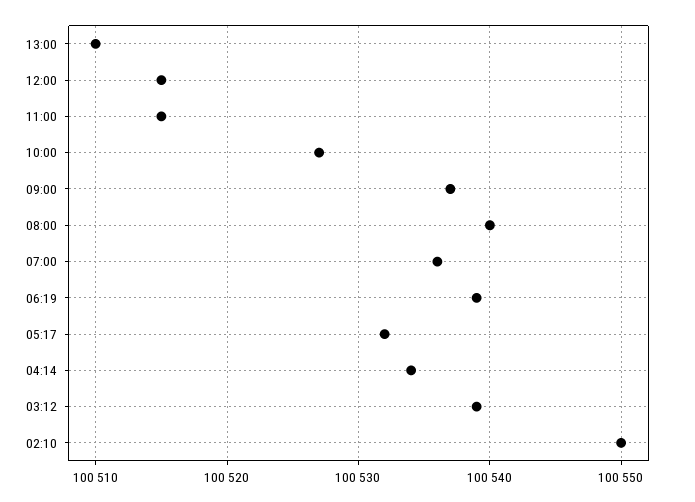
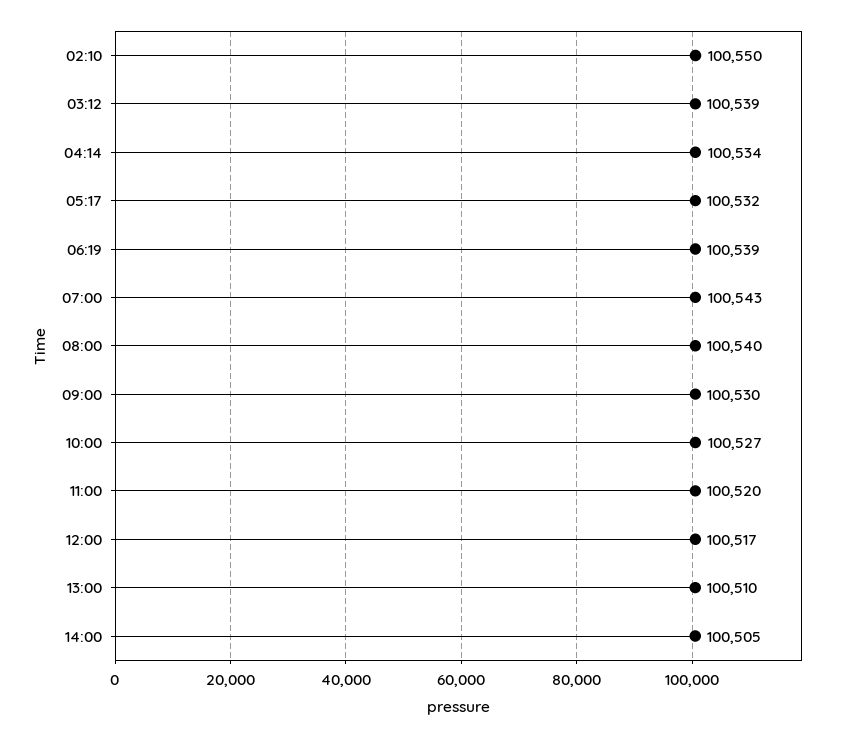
12:00: 100515 -> 100517
11:00: 100515 -> 100520
09:00: 100537 -> 100530
07:00: 100536 -> 100543
14:00: none -> 100505

